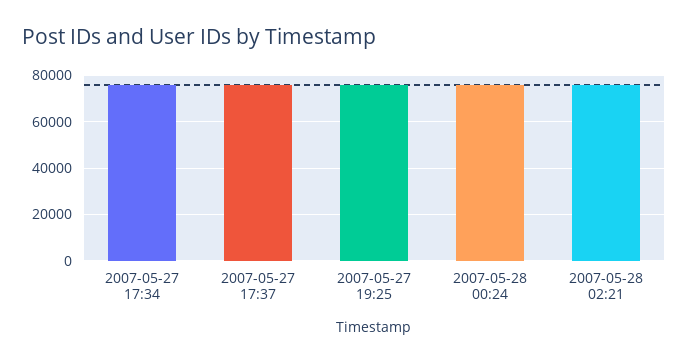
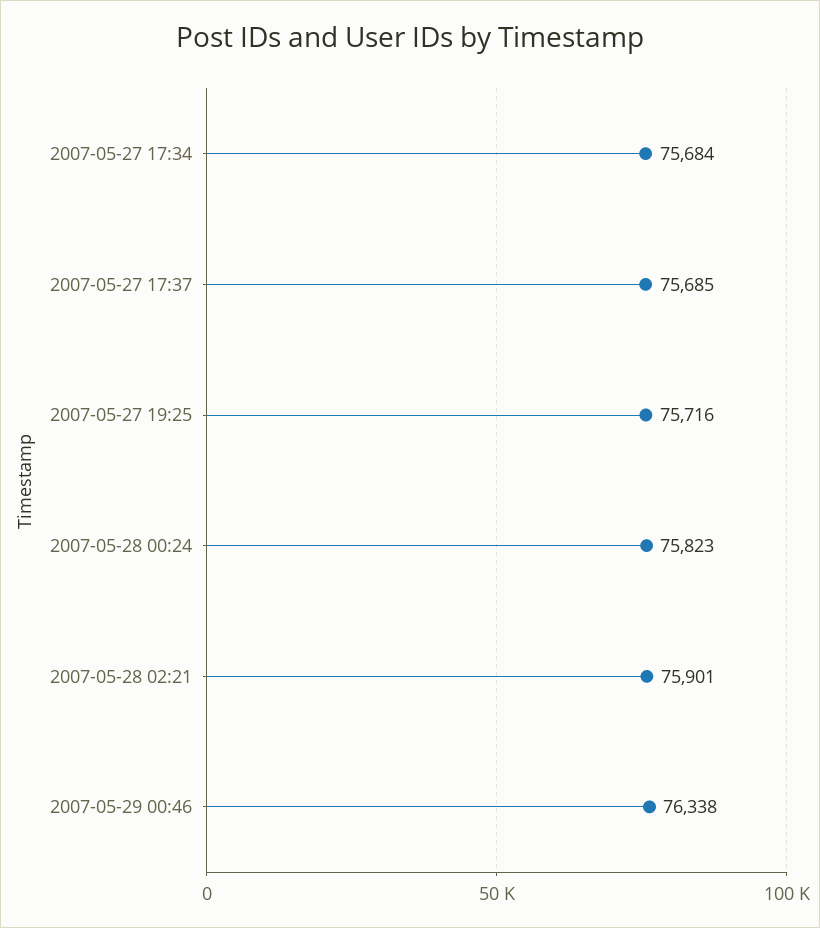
2007-05-29 00:46: none -> 76338

